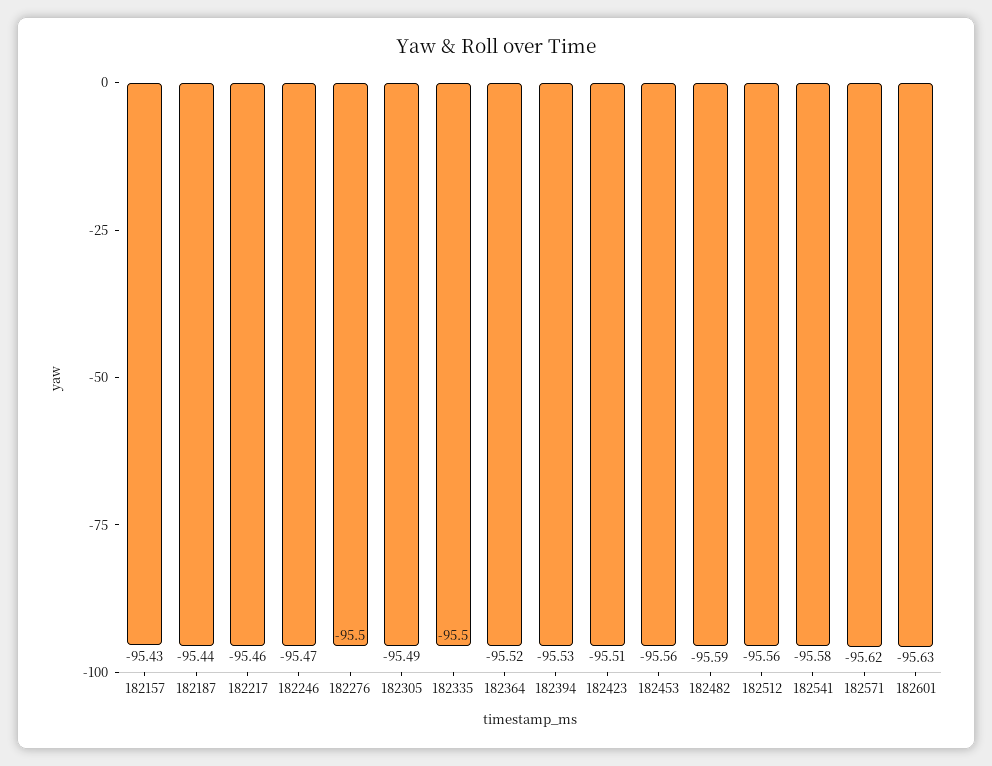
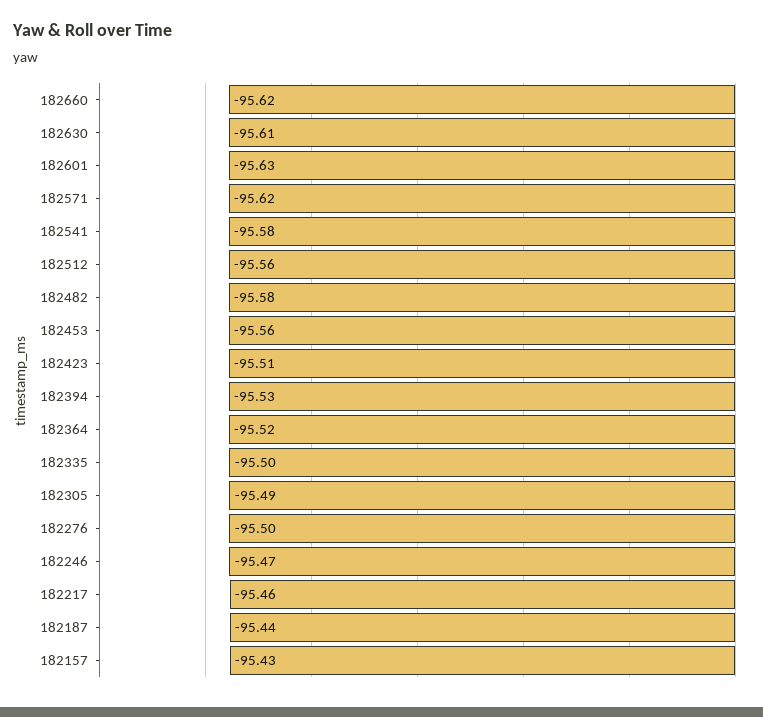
182482: -95.59 -> -95.58
182660: none -> -95.62
182630: none -> -95.61

